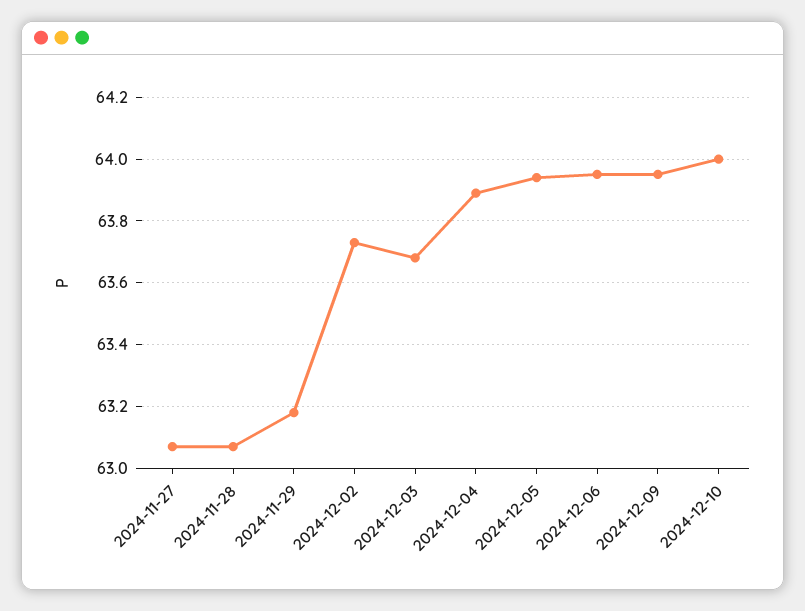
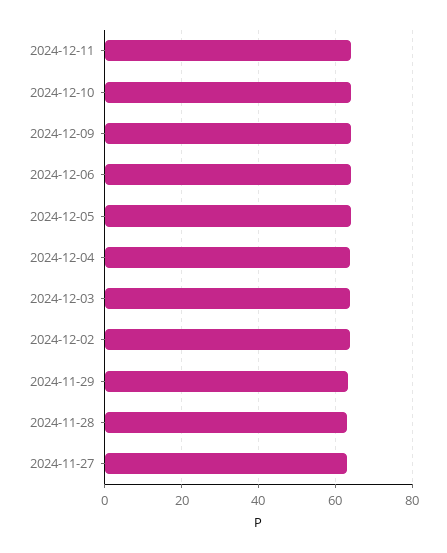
2024-12-11: none -> 64

